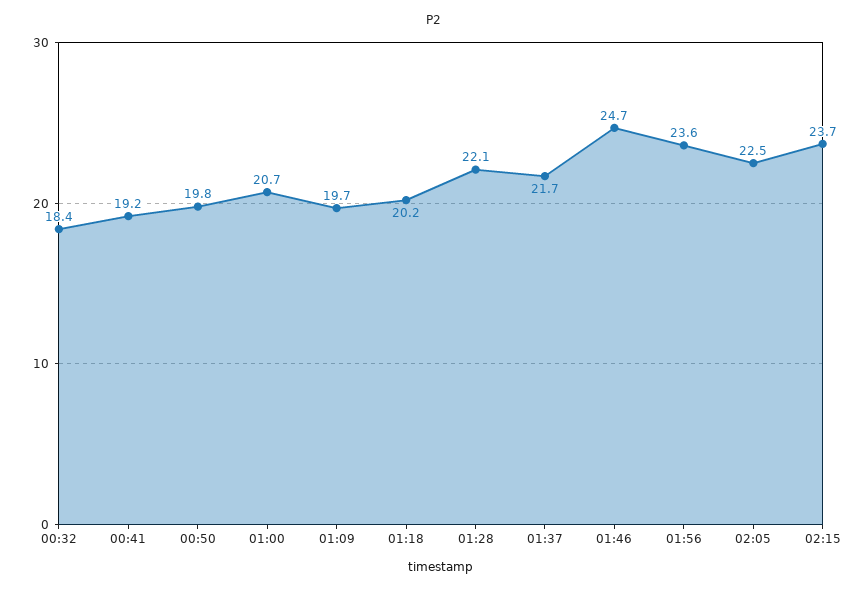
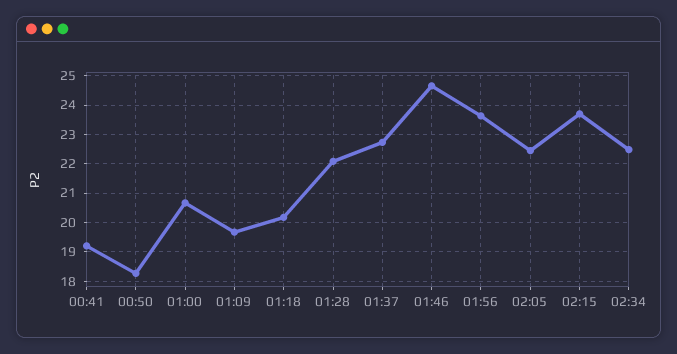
00:32: 18.4 -> none
00:50: 19.8 -> 18.25
01:37: 21.7 -> 22.75
02:34: none -> 22.5

